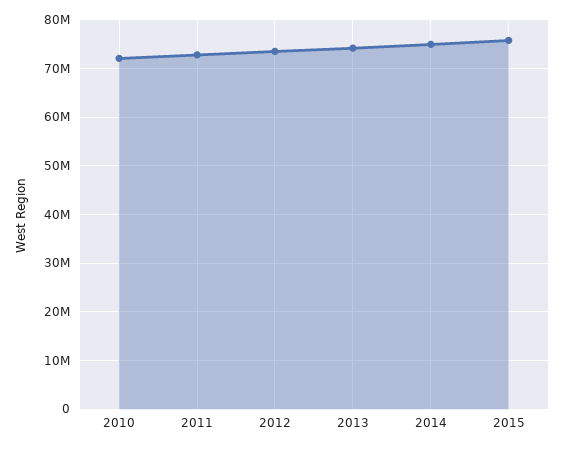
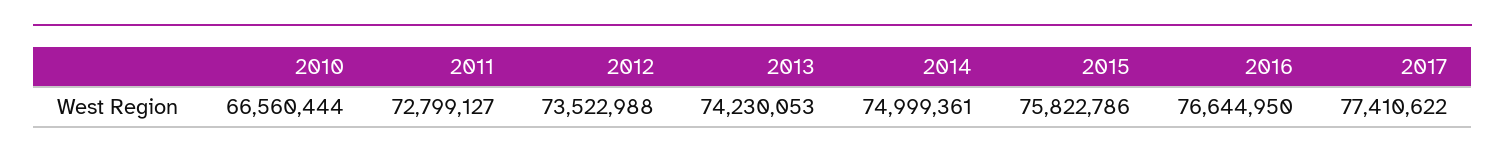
2010: 72000000 -> 66560444
2016: none -> 76644950
2017: none -> 77410622

